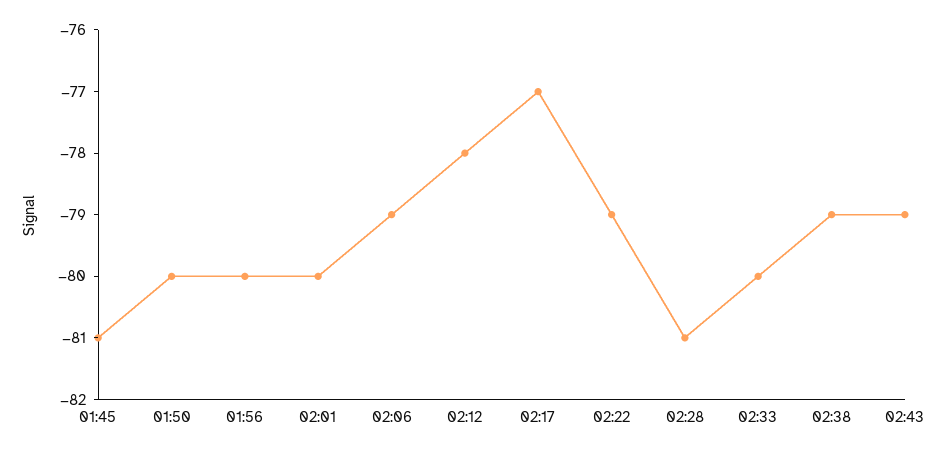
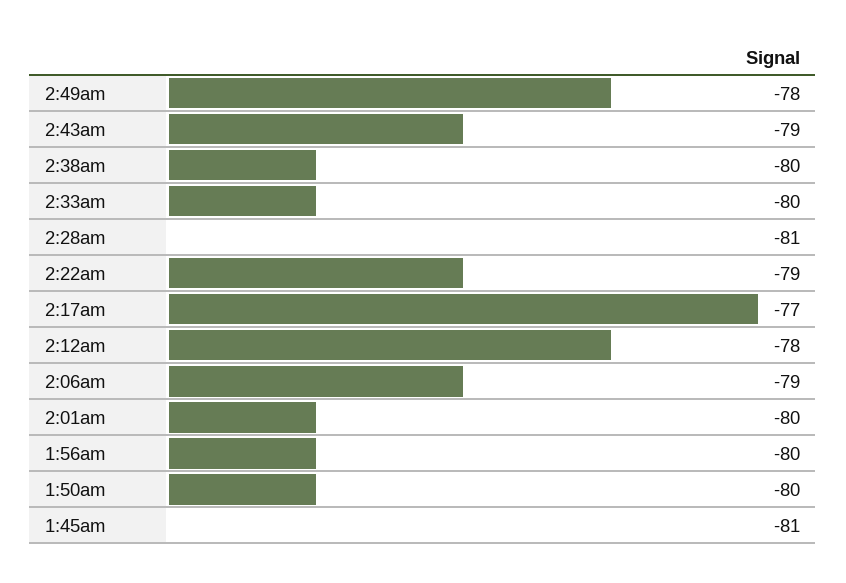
02:38: -79 -> -80
2:49am: none -> -78

